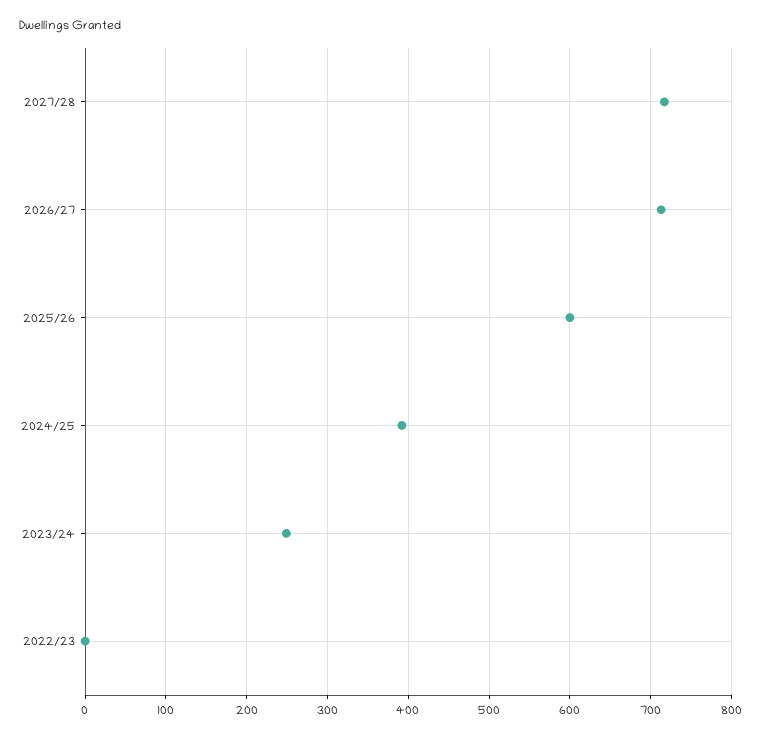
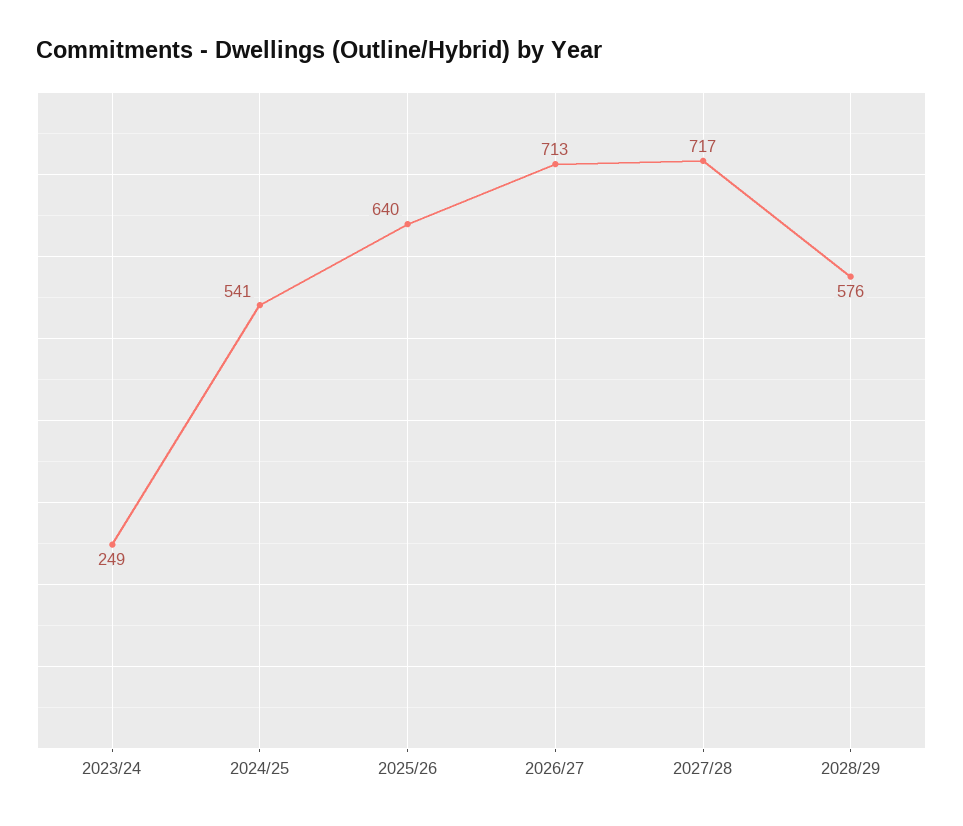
2025/26: 600 -> 640
2024/25: 390 -> 541
2022/23: 0 -> none
2028/29: none -> 576

